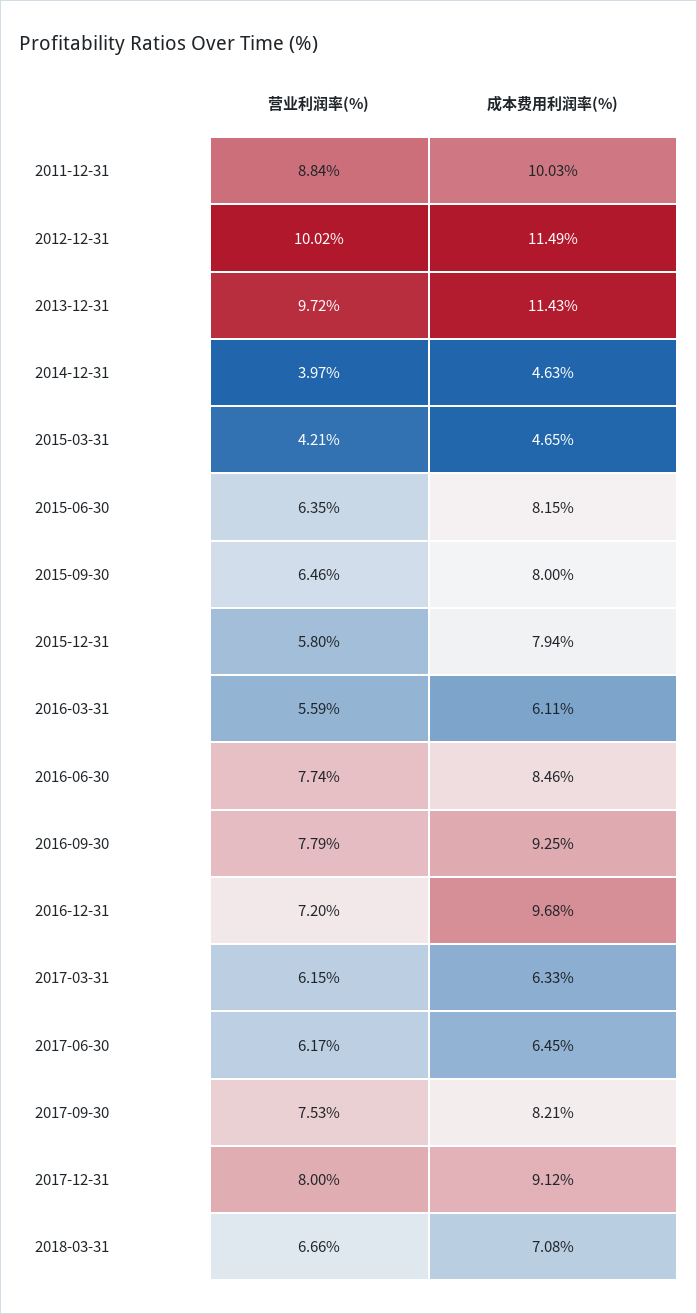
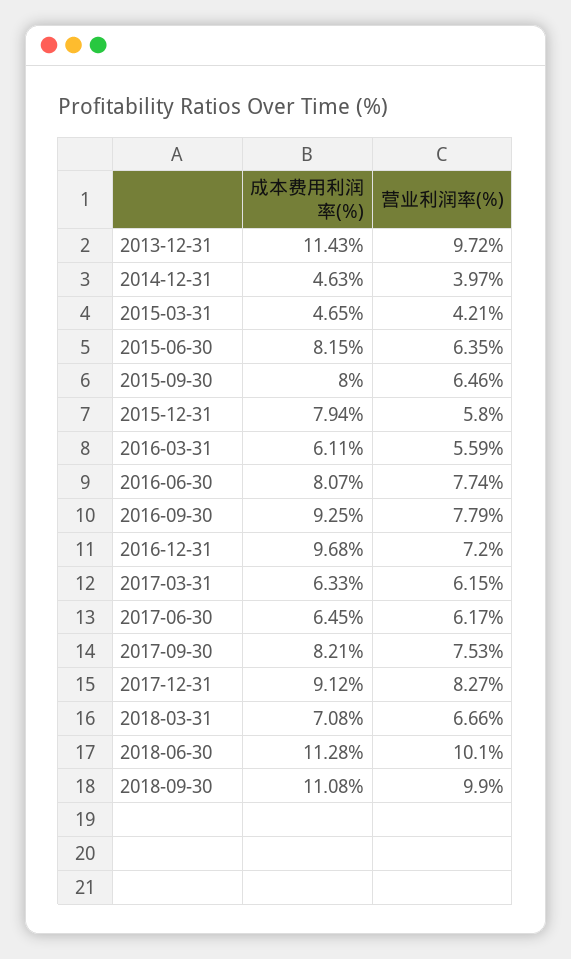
营业利润率(%), 2011-12-31: 8.84 -> none
成本费用利润率(%), 2011-12-31: 10.03 -> none
营业利润率(%), 2012-12-31: 10.02 -> none
成本费用利润率(%), 2012-12-31: 11.49 -> none
成本费用利润率(%), 2016-06-30: 8.46 -> 8.07
营业利润率(%), 2017-12-31: 8 -> 8.27
成本费用利润率(%), 2018-06-30: none -> 11.28
营业利润率(%), 2018-06-30: none -> 10.1
成本费用利润率(%), 2018-09-30: none -> 11.08
营业利润率(%), 2018-09-30: none -> 9.9

